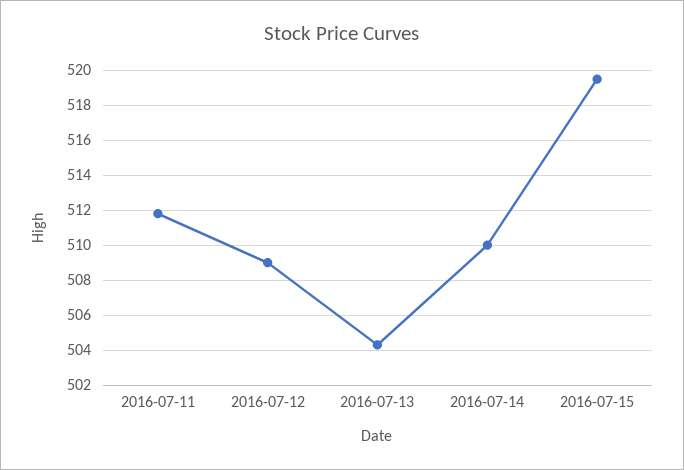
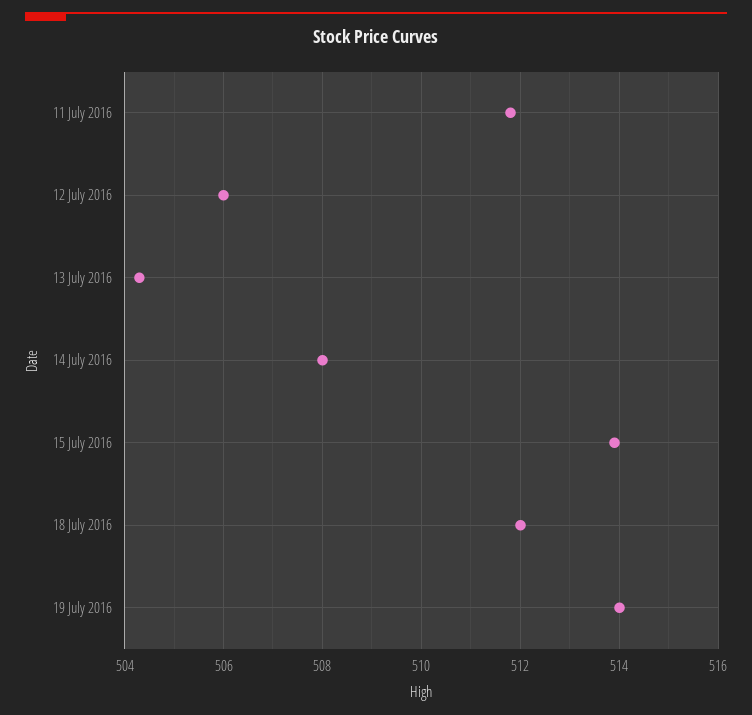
2016-07-12: 509 -> 506
2016-07-14: 510 -> 508
2016-07-15: 519.5 -> 514
18 July 2016: none -> 512
19 July 2016: none -> 514

